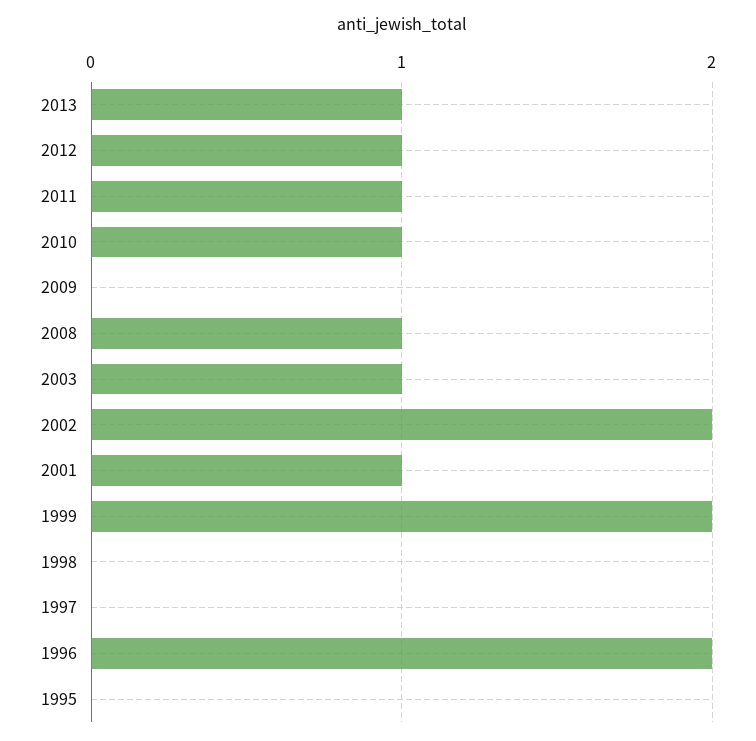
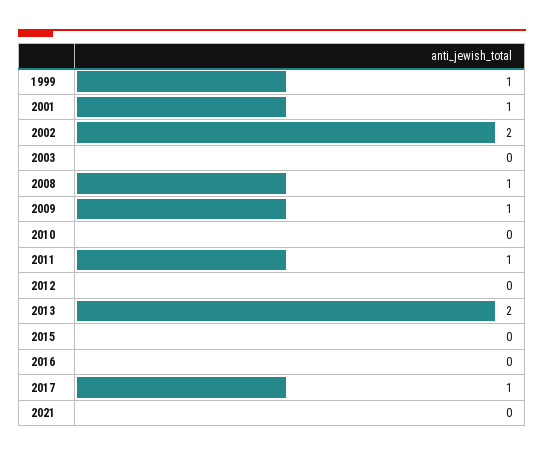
2013: 1 -> 2
2012: 1 -> 0
2010: 1 -> 0
2009: 0 -> 1
2003: 1 -> 0
1999: 2 -> 1
1998: 0 -> none
1997: 0 -> none
1996: 2 -> none
1995: 0 -> none
2015: none -> 0
2016: none -> 0
2017: none -> 1
2021: none -> 0

